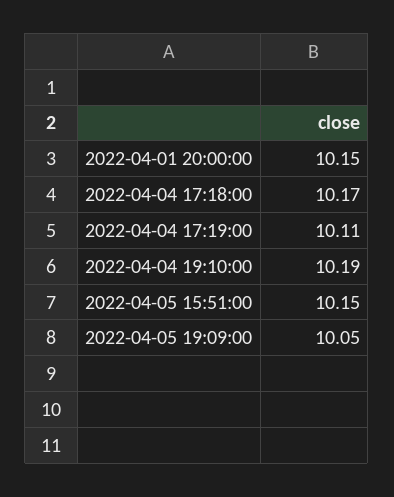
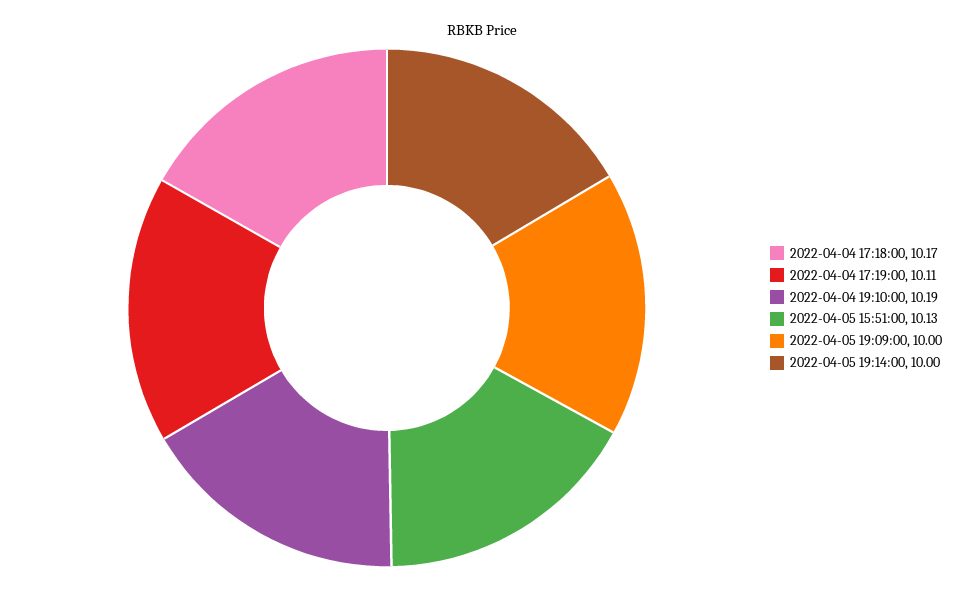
2022-04-01 20:00:00: 10.15 -> none
2022-04-05 15:51:00: 10.15 -> 10.13
2022-04-05 19:09:00: 10.05 -> 10
2022-04-05 19:14:00: none -> 10

